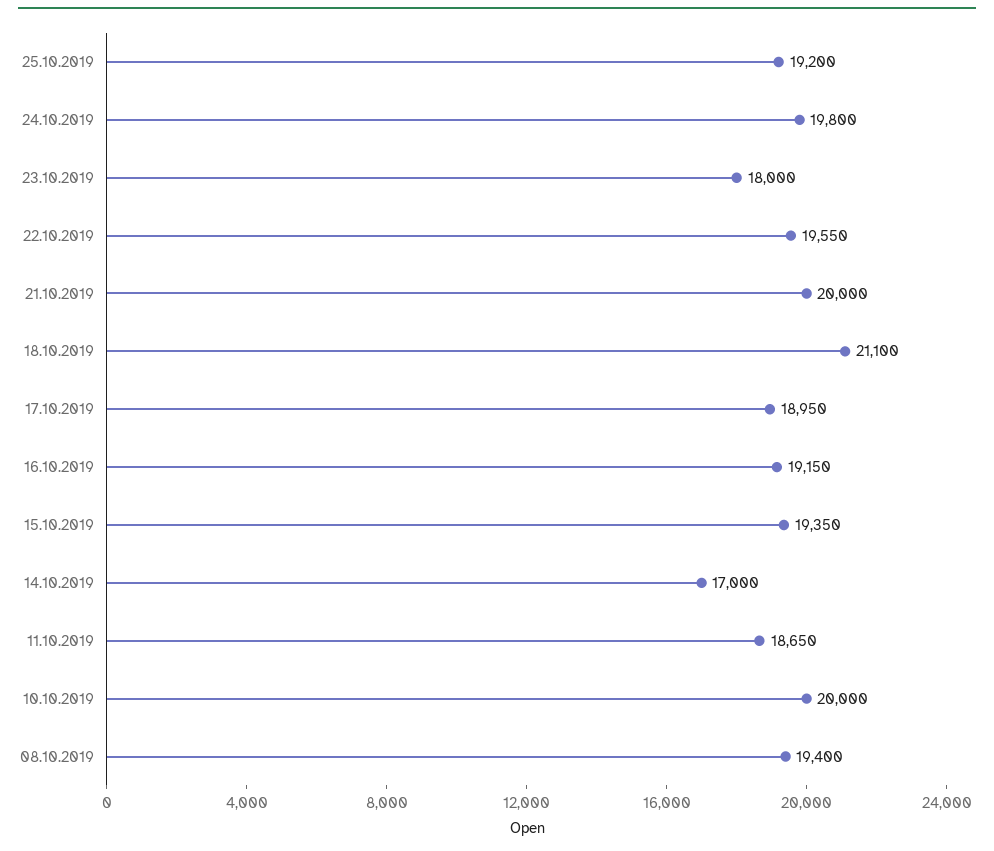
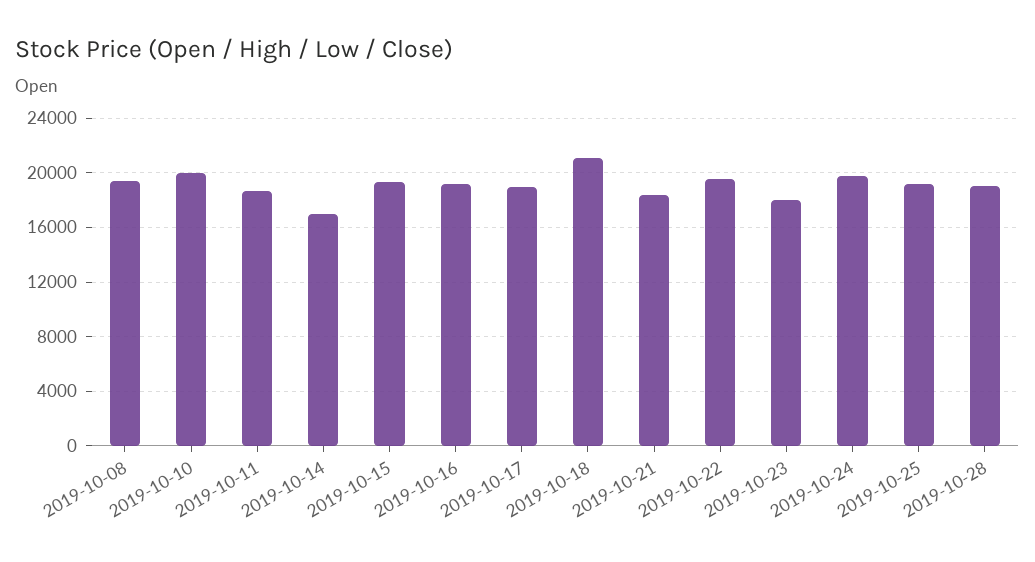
21.10.2019: 20000 -> 18500
2019-10-28: none -> 19000

